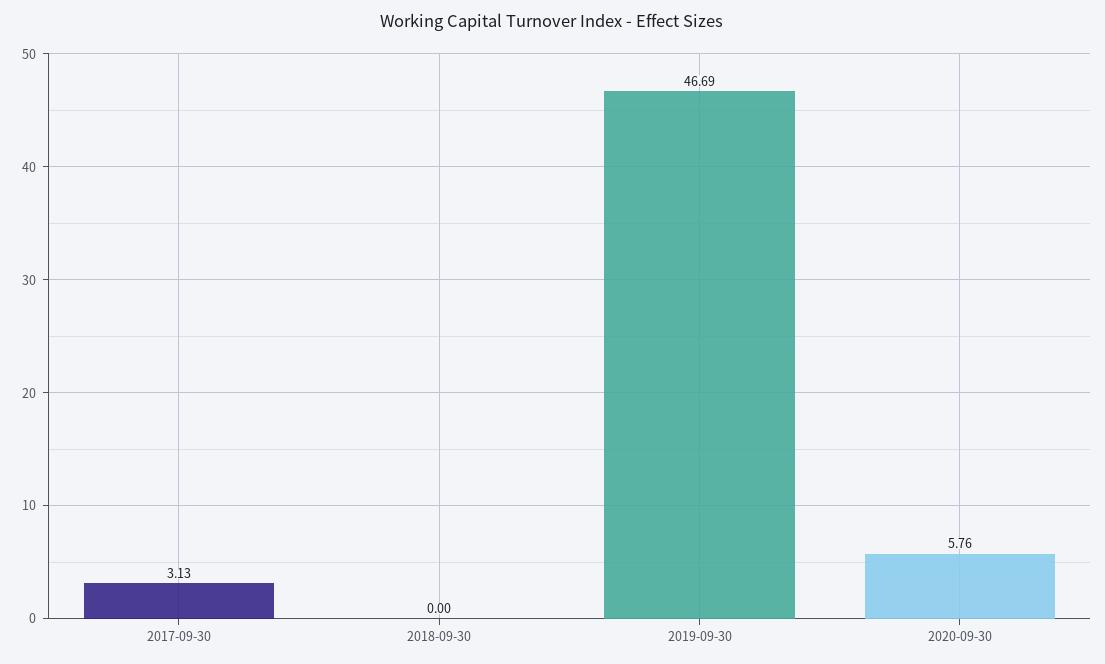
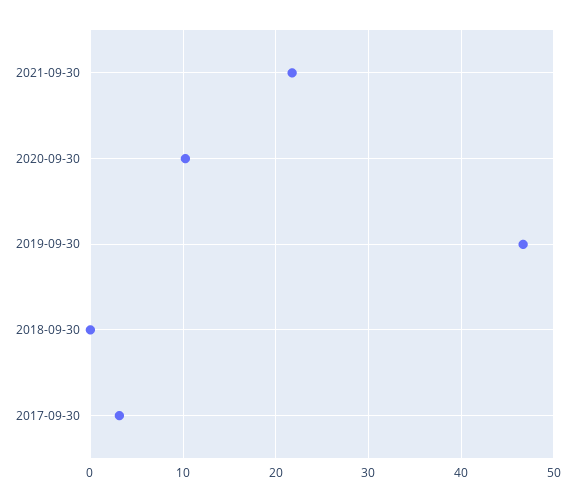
2020-09-30: 5.76 -> 10
2021-09-30: none -> 22

